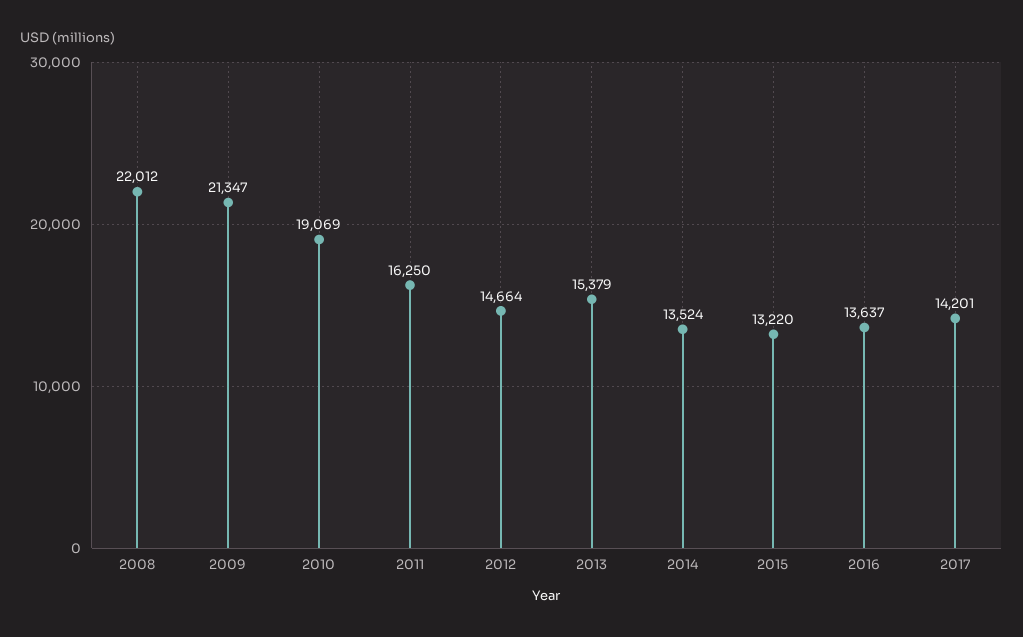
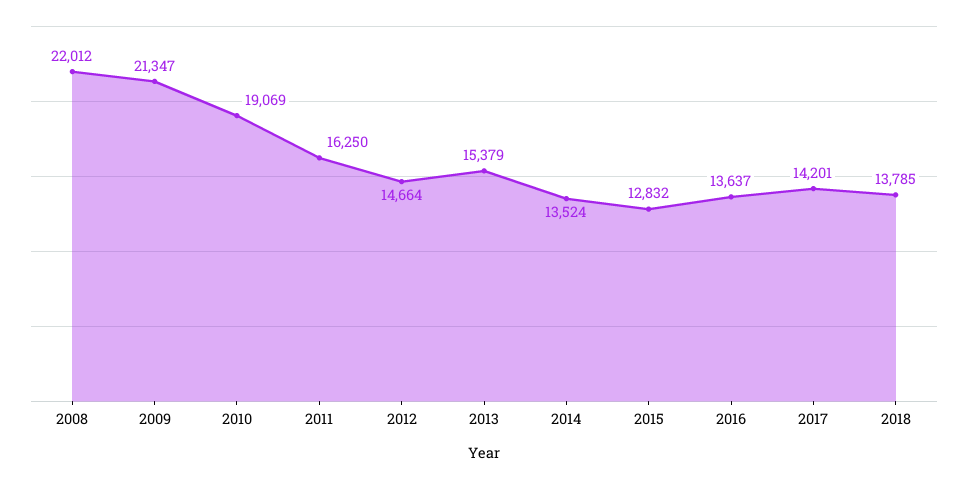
2015: 13220 -> 12832
2018: none -> 13785

